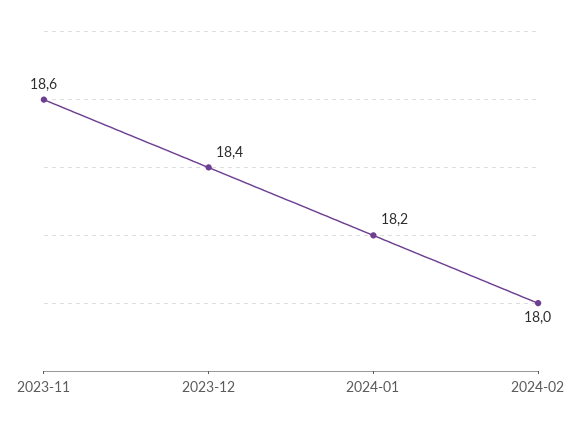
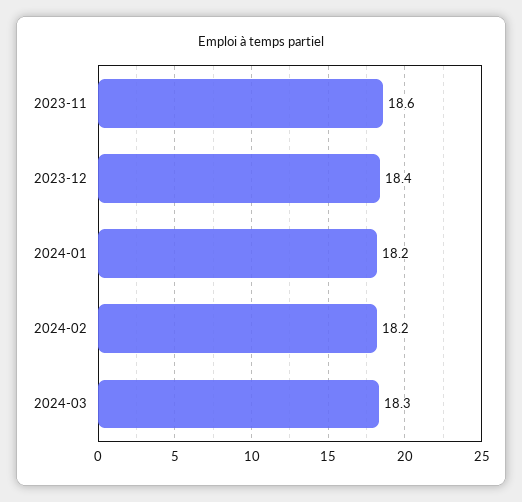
2024-02: 18 -> 18.2
2024-03: none -> 18.3

